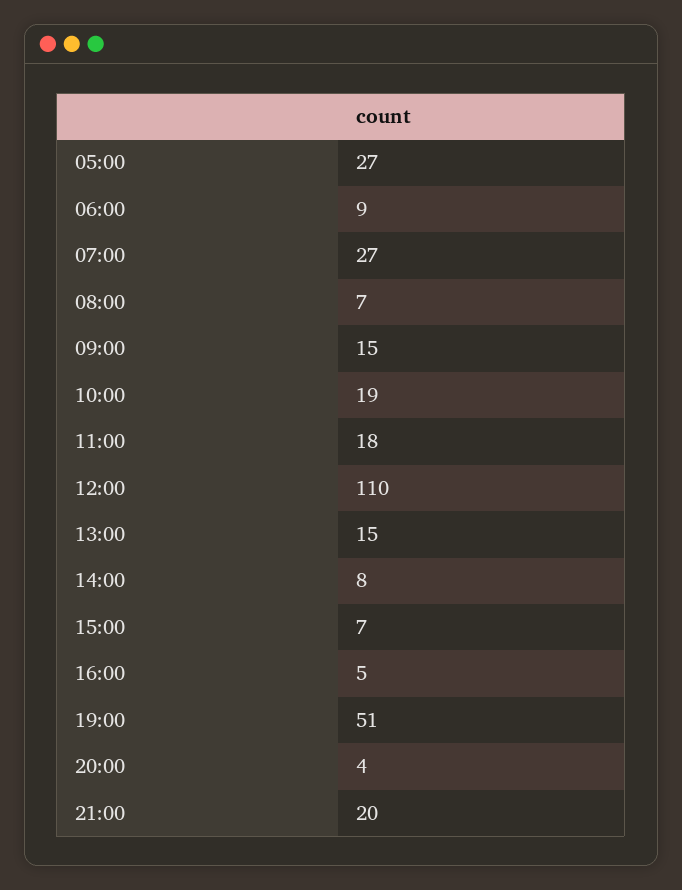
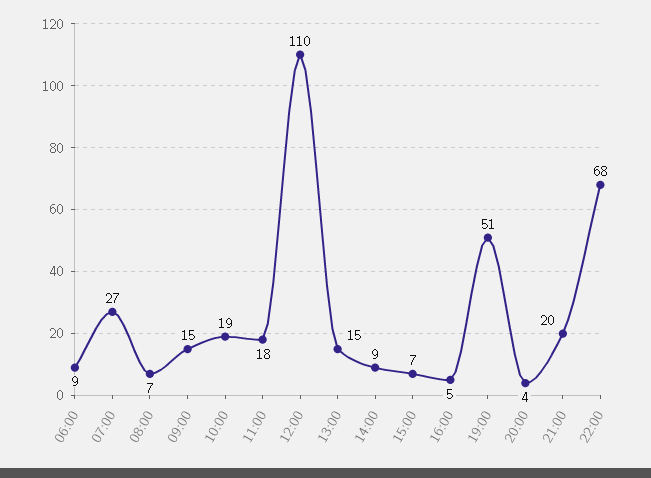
05:00: 27 -> none
14:00: 8 -> 9
22:00: none -> 68

